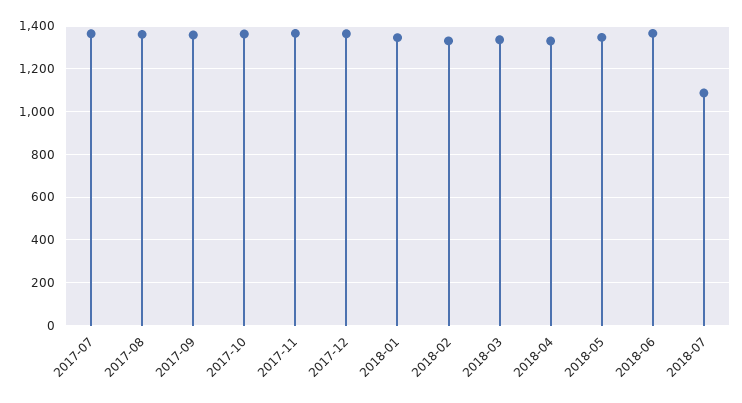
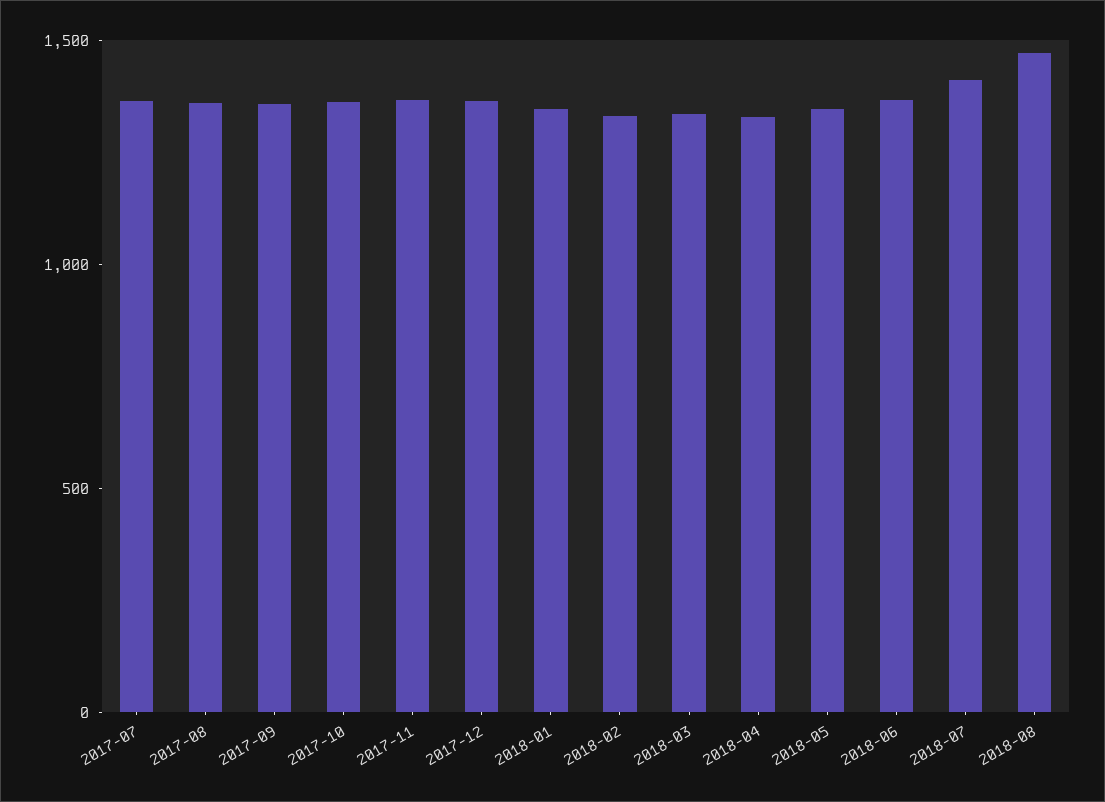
2018-07: 1100 -> 1400
2018-08: none -> 1500

